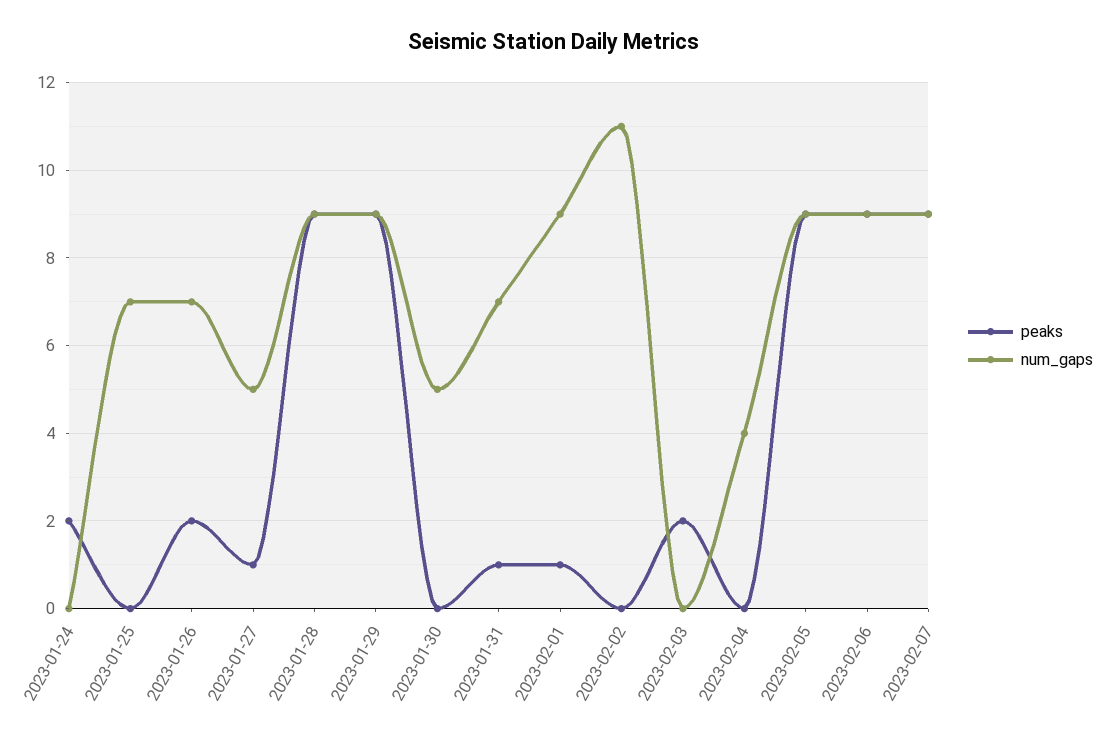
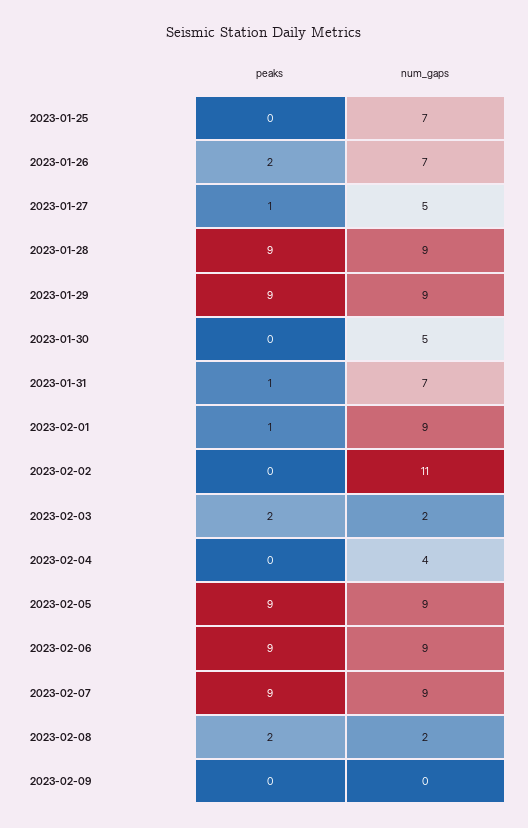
peaks, 2023-01-24: 2 -> none
num_gaps, 2023-01-24: 0 -> none
num_gaps, 2023-02-03: 0 -> 2
peaks, 2023-02-08: none -> 2
num_gaps, 2023-02-08: none -> 2
peaks, 2023-02-09: none -> 0
num_gaps, 2023-02-09: none -> 0

